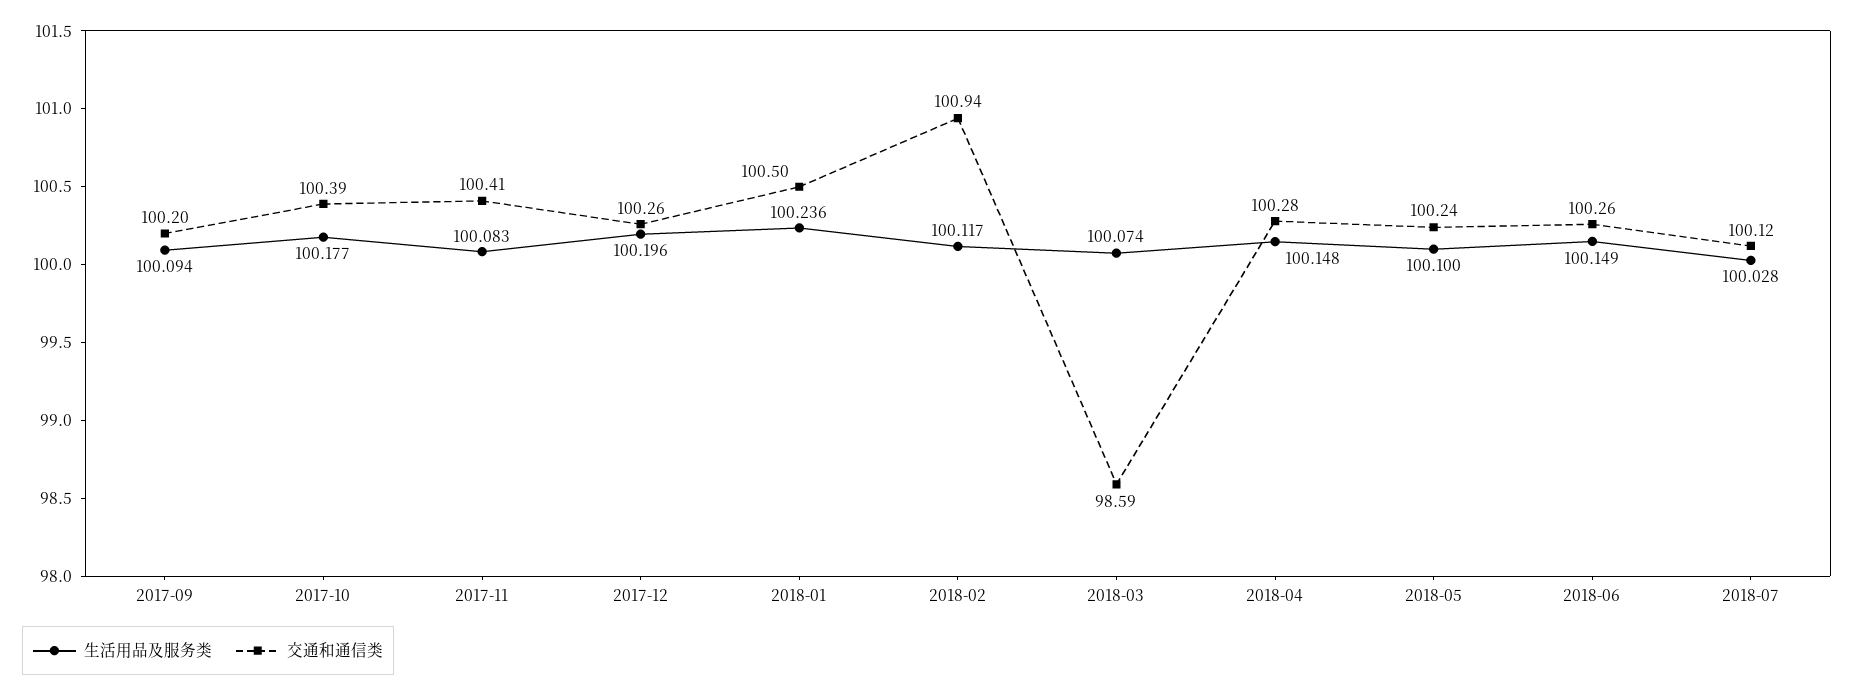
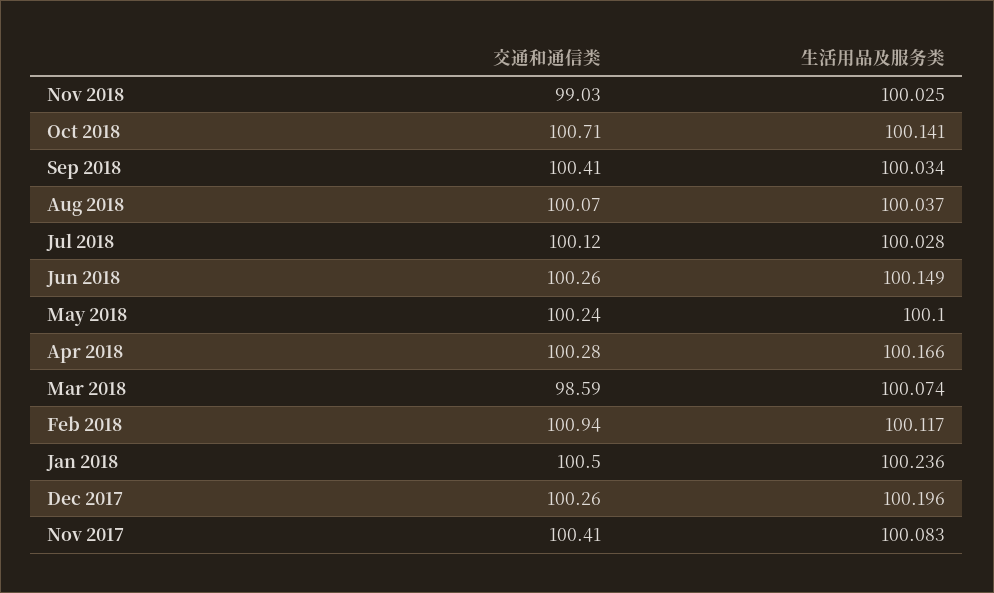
生活用品及服务类, 2017-09: 100.094 -> none
交通和通信类, 2017-09: 100.2 -> none
生活用品及服务类, 2017-10: 100.177 -> none
交通和通信类, 2017-10: 100.39 -> none
生活用品及服务类, 2018-04: 100.148 -> 100.166
交通和通信类, Nov 2018: none -> 99.03
生活用品及服务类, Nov 2018: none -> 100.025
交通和通信类, Oct 2018: none -> 100.71
生活用品及服务类, Oct 2018: none -> 100.141
交通和通信类, Sep 2018: none -> 100.41
生活用品及服务类, Sep 2018: none -> 100.034
交通和通信类, Aug 2018: none -> 100.07
生活用品及服务类, Aug 2018: none -> 100.037

